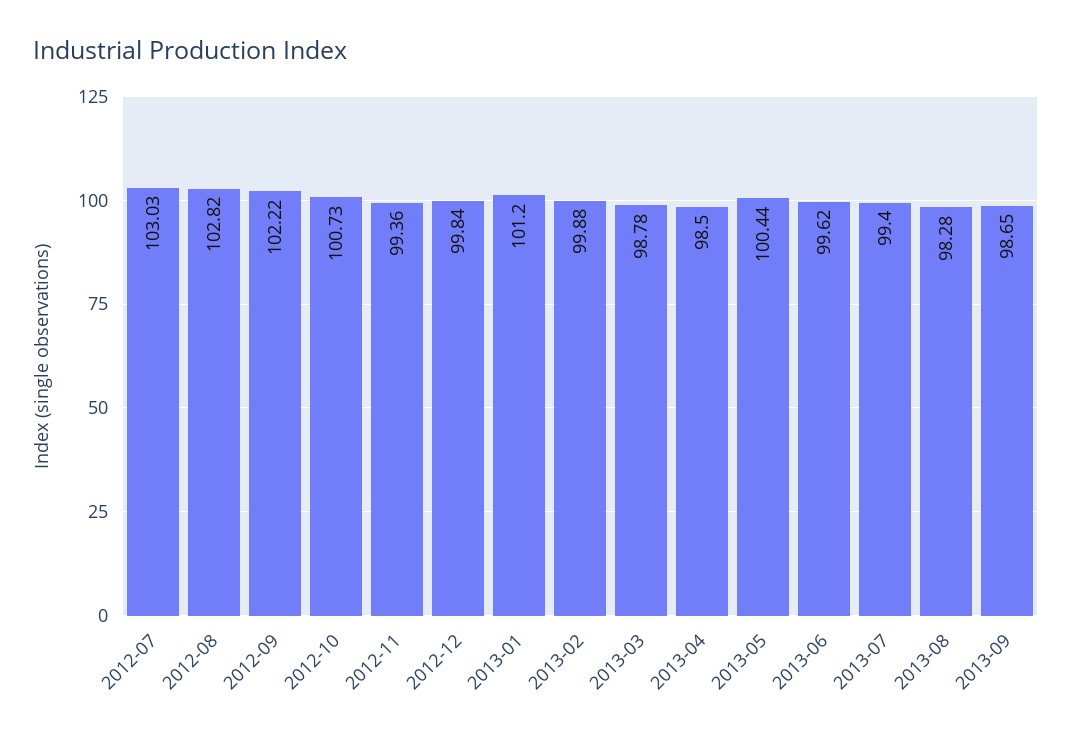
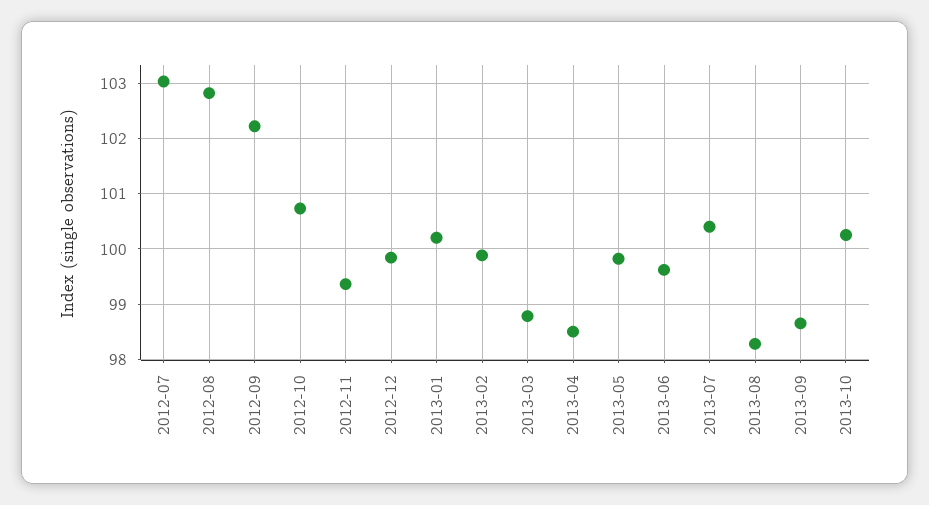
2013-01: 101.2 -> 100.2
2013-05: 100.44 -> 99.8
2013-07: 99.4 -> 100.4
2013-10: none -> 100.2

